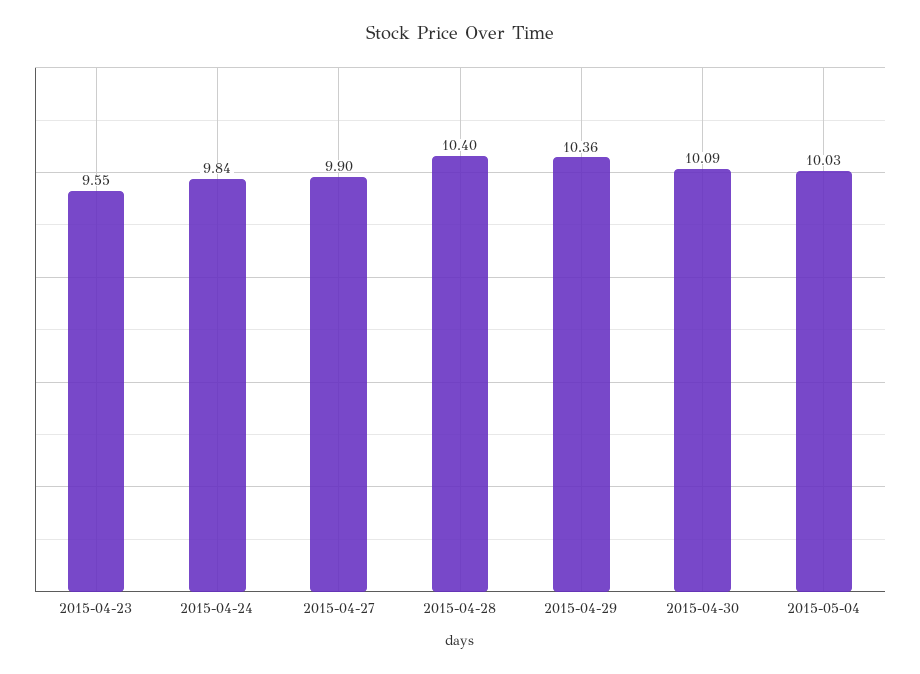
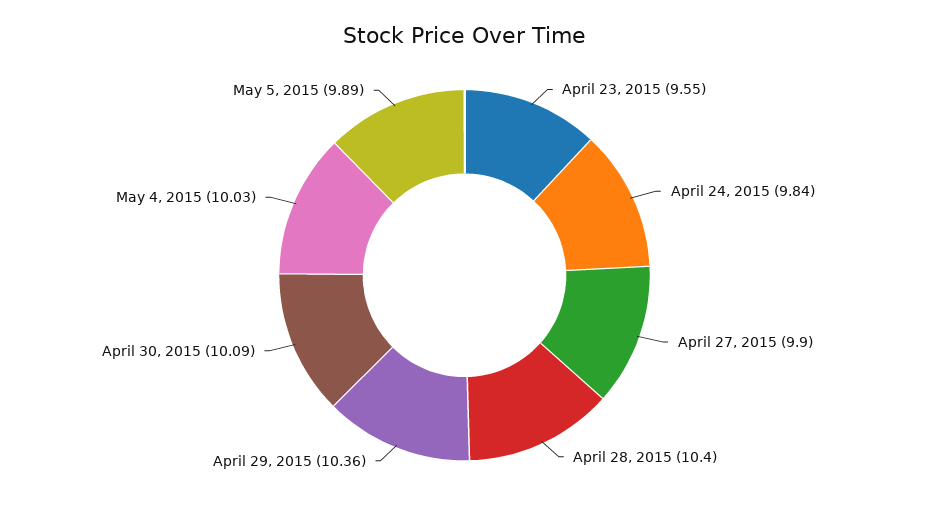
May 5, 2015: none -> 9.89

